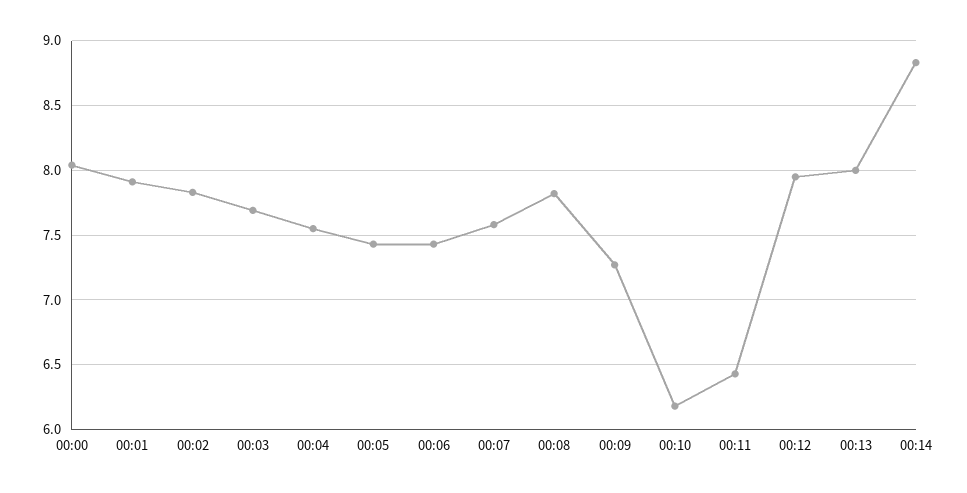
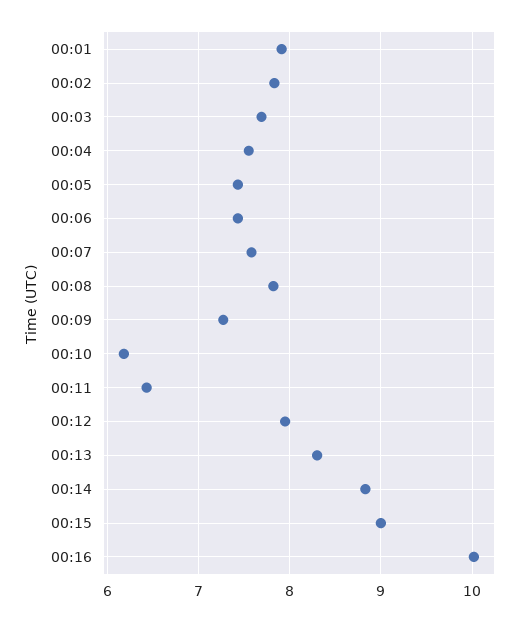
00:00: 8.05 -> none
00:13: 8 -> 8.3
00:15: none -> 9
00:16: none -> 10

